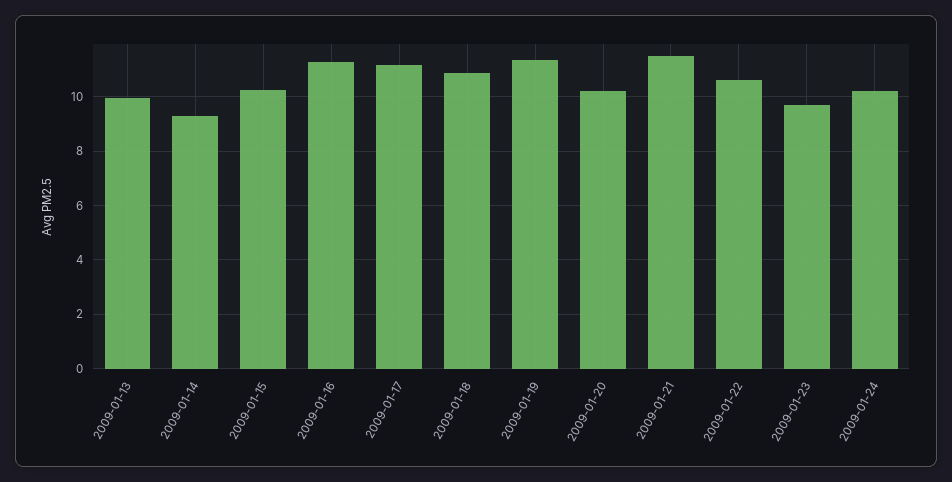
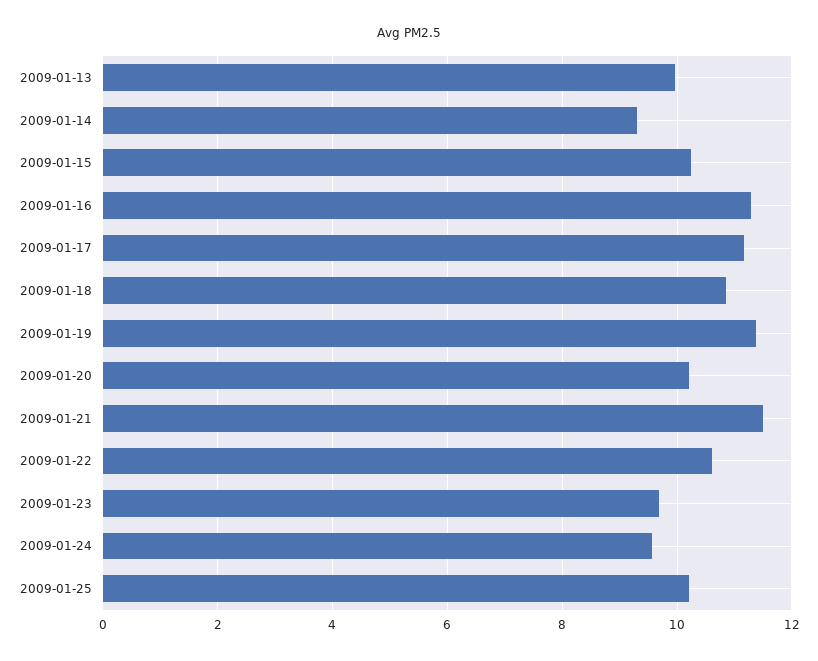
2009-01-24: 10.25 -> 9.6
2009-01-25: none -> 10.2

